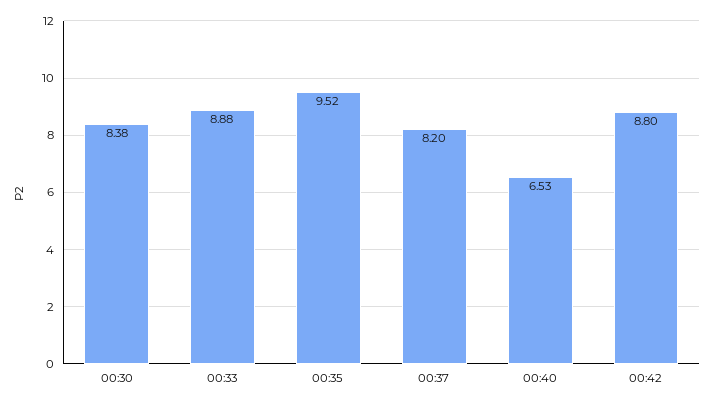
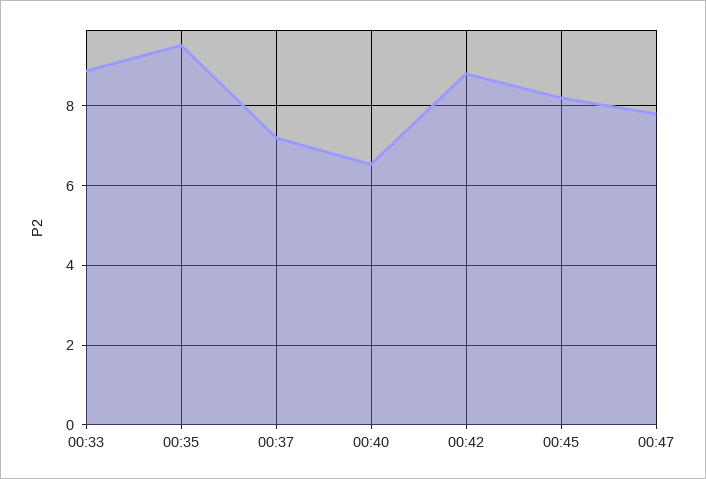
00:30: 8.38 -> none
00:37: 8.2 -> 7.2
00:45: none -> 8.2
00:47: none -> 7.8

